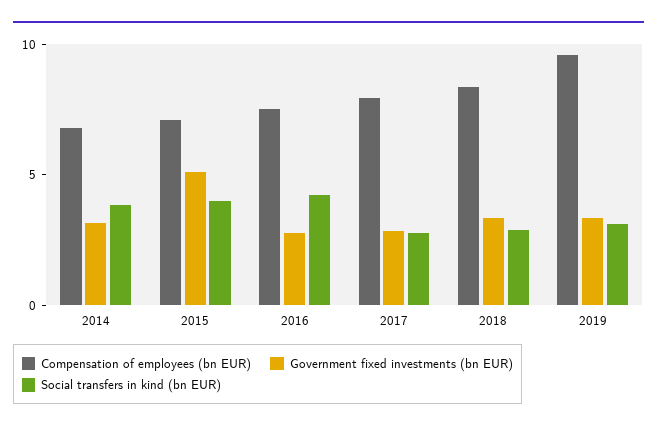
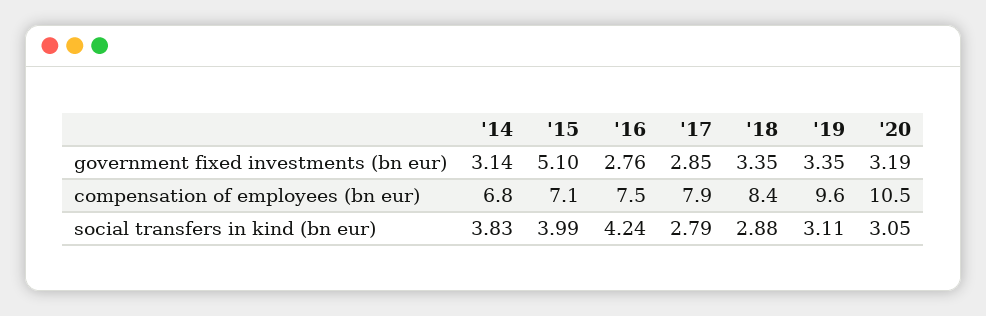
Government fixed investments (bn EUR), '20: none -> 3.19
Compensation of employees (bn EUR), '20: none -> 10.5
Social transfers in kind (bn EUR), '20: none -> 3.05

